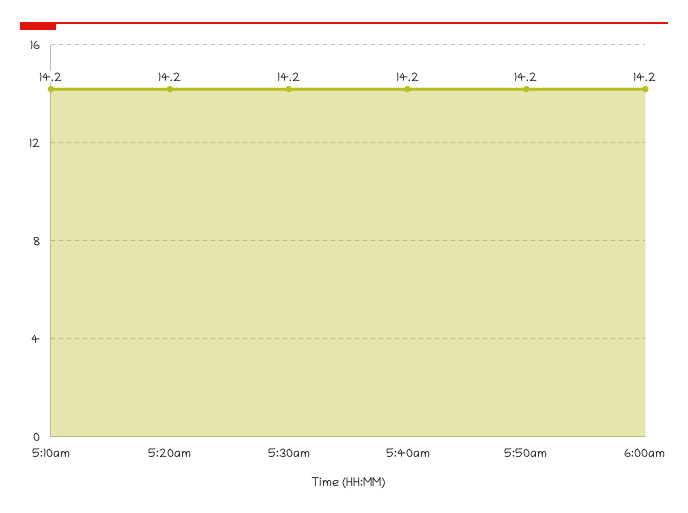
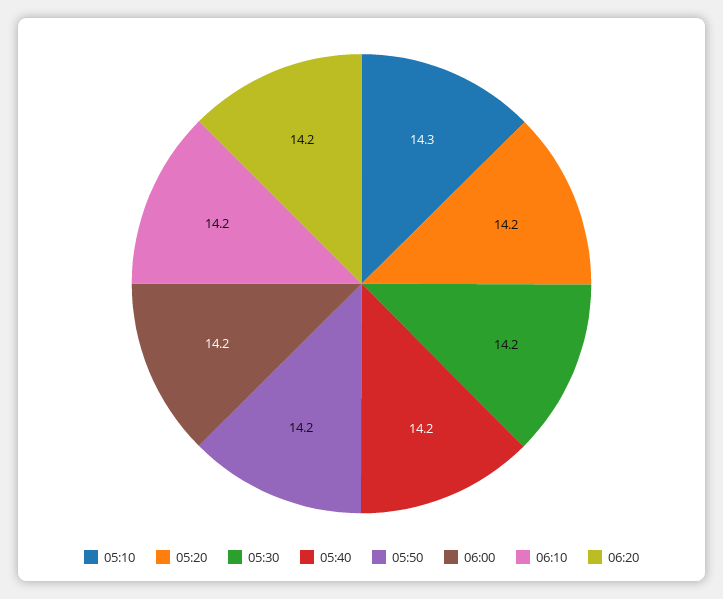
5:10am: 14.2 -> 14.3
06:10: none -> 14.2
06:20: none -> 14.2

